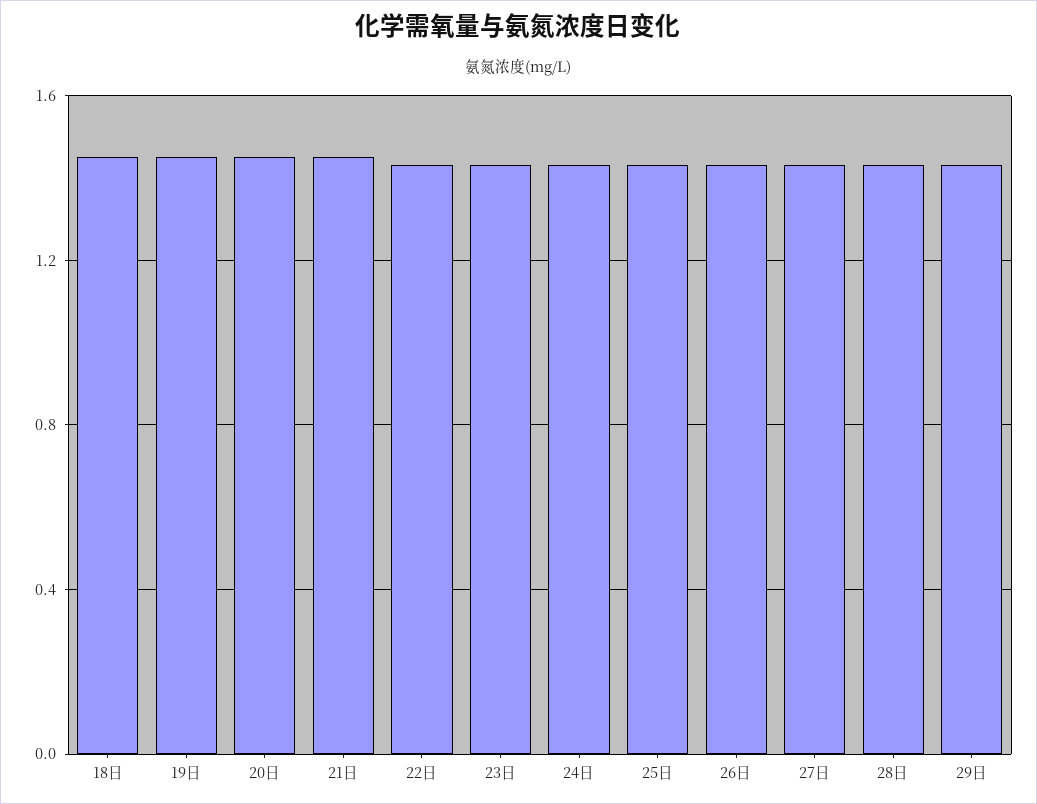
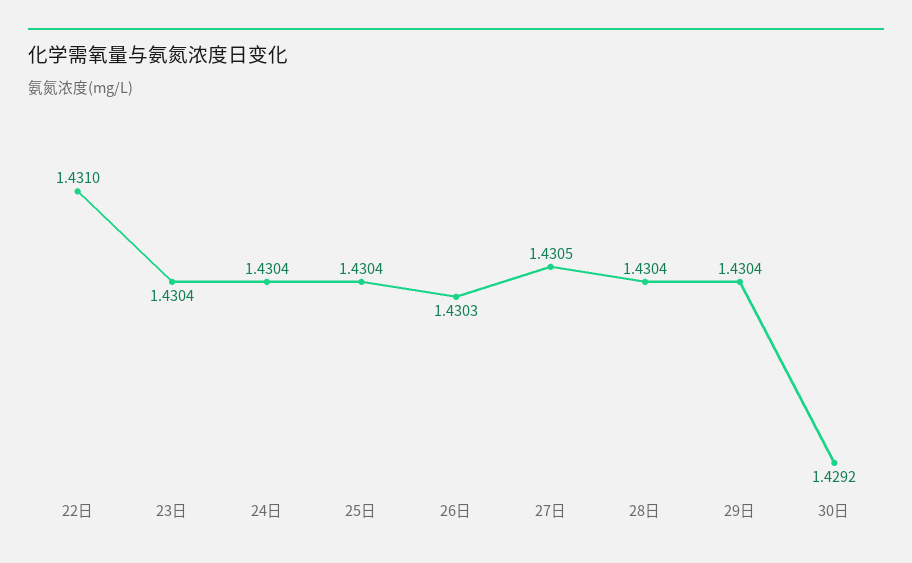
18日: 1.45 -> none
19日: 1.45 -> none
20日: 1.45 -> none
21日: 1.45 -> none
30日: none -> 1.4292

